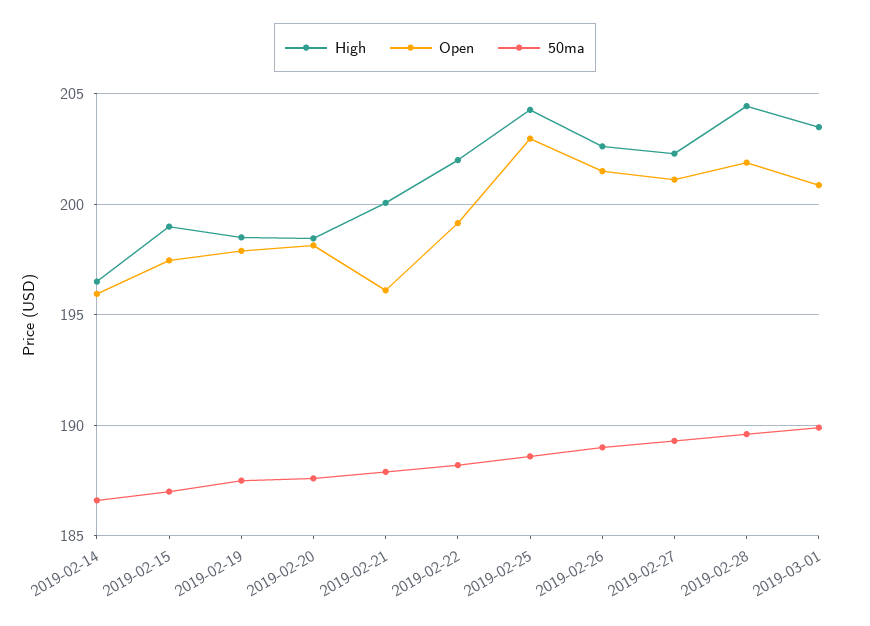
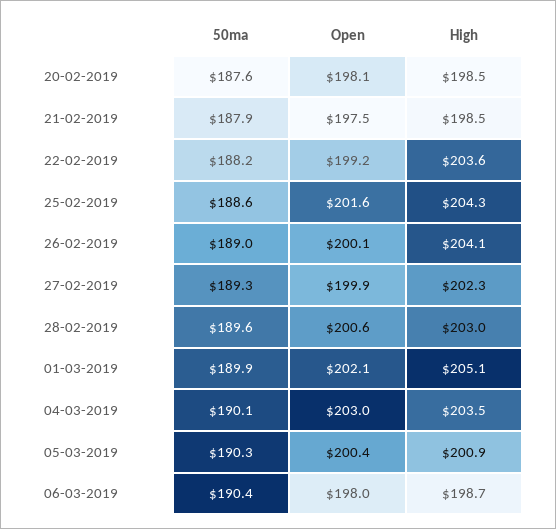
High, 2019-02-14: 196.5 -> none
Open, 2019-02-14: 196 -> none
50ma, 2019-02-14: 186.5 -> none
High, 2019-02-15: 199 -> none
Open, 2019-02-15: 197.5 -> none
50ma, 2019-02-15: 187 -> none
High, 2019-02-19: 198.5 -> none
Open, 2019-02-19: 198 -> none
50ma, 2019-02-19: 187.5 -> none
High, 2019-02-21: 200 -> 198.5
Open, 2019-02-21: 196 -> 197.5
High, 2019-02-22: 202 -> 203.6
Open, 2019-02-25: 203 -> 201.6
High, 2019-02-26: 202.5 -> 204.1
Open, 2019-02-26: 201.5 -> 200.1
Open, 2019-02-27: 201 -> 199.9
High, 2019-02-28: 204.5 -> 203
Open, 2019-02-28: 202 -> 200.6
High, 2019-03-01: 203.5 -> 205.1
Open, 2019-03-01: 201 -> 202.1
50ma, 04-03-2019: none -> 190.1
Open, 04-03-2019: none -> 203
High, 04-03-2019: none -> 203.5
50ma, 05-03-2019: none -> 190.3
Open, 05-03-2019: none -> 200.4
High, 05-03-2019: none -> 200.9
50ma, 06-03-2019: none -> 190.4
Open, 06-03-2019: none -> 198
High, 06-03-2019: none -> 198.7

